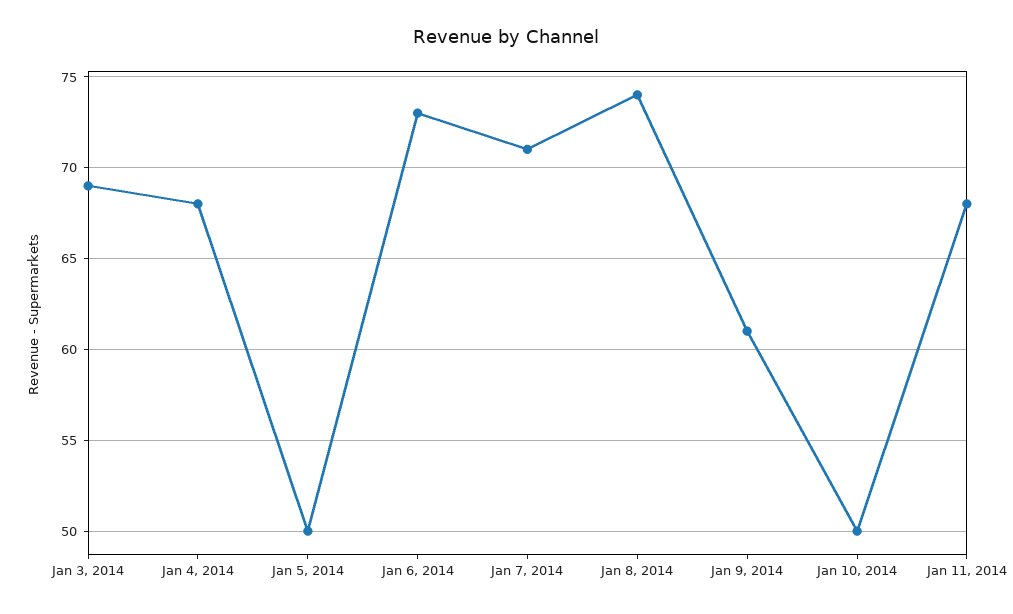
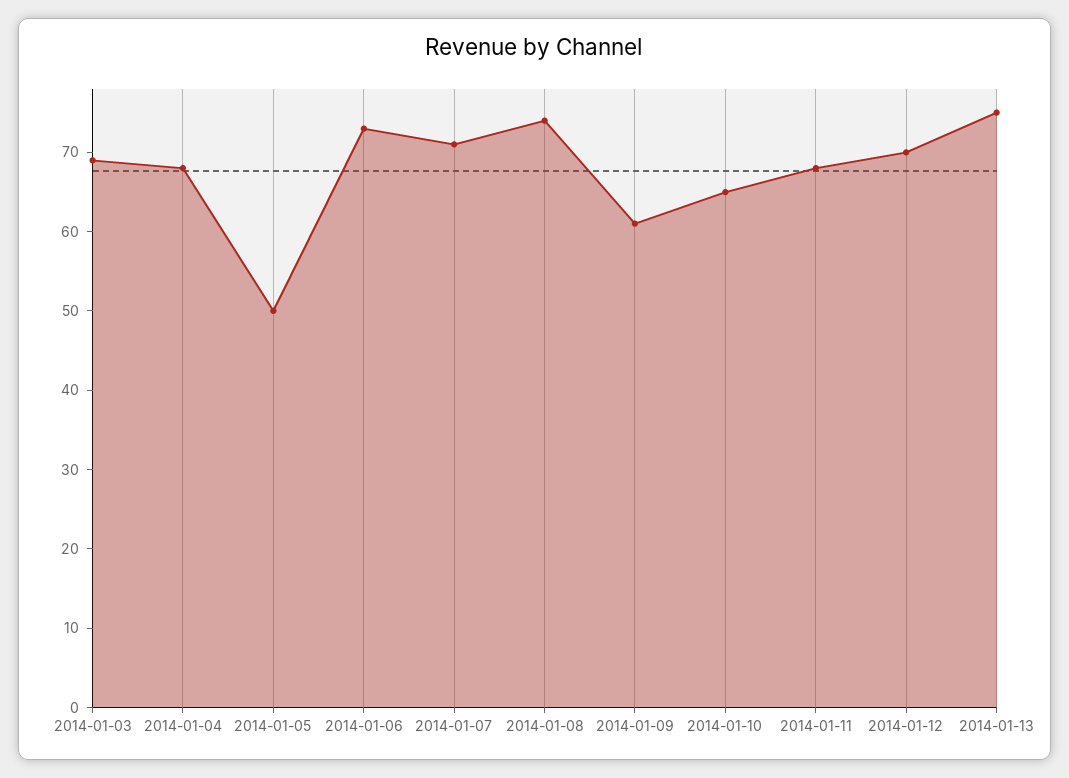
Jan 10, 2014: 50 -> 65
2014-01-12: none -> 70
2014-01-13: none -> 75

